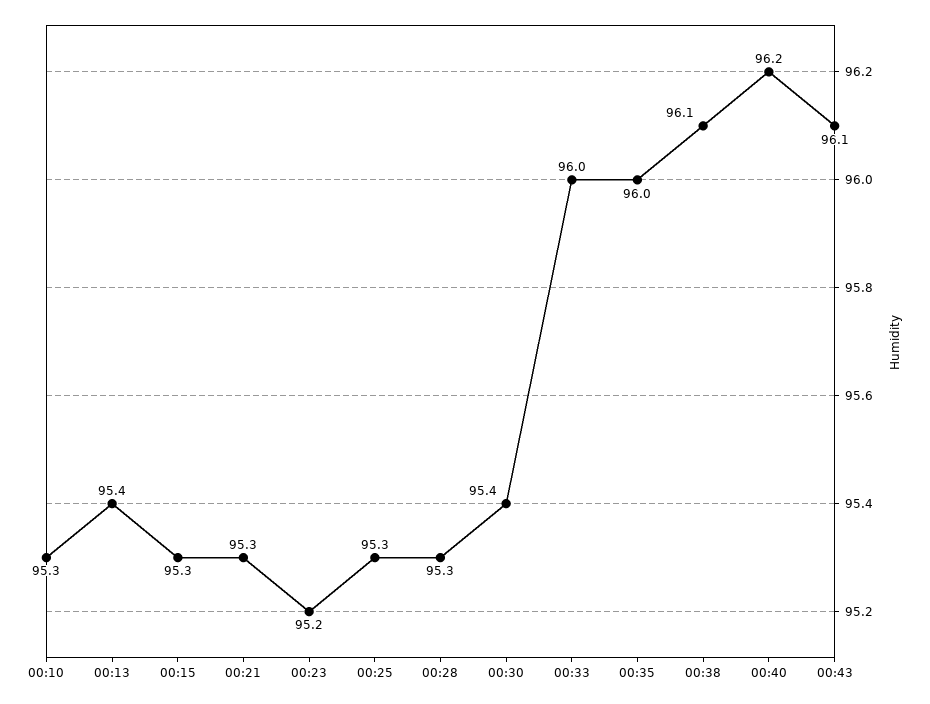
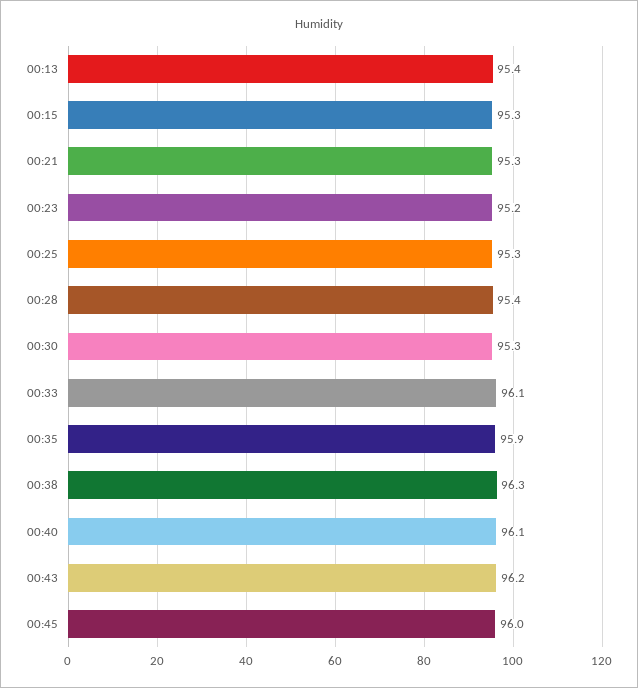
00:10: 95.3 -> none
00:28: 95.3 -> 95.4
00:30: 95.4 -> 95.3
00:33: 96 -> 96.1
00:35: 96 -> 95.9
00:38: 96.1 -> 96.3
00:40: 96.2 -> 96.1
00:43: 96.1 -> 96.2
00:45: none -> 96

